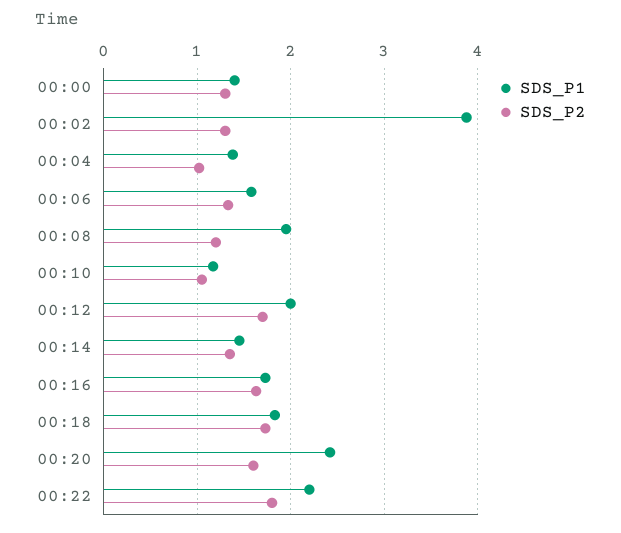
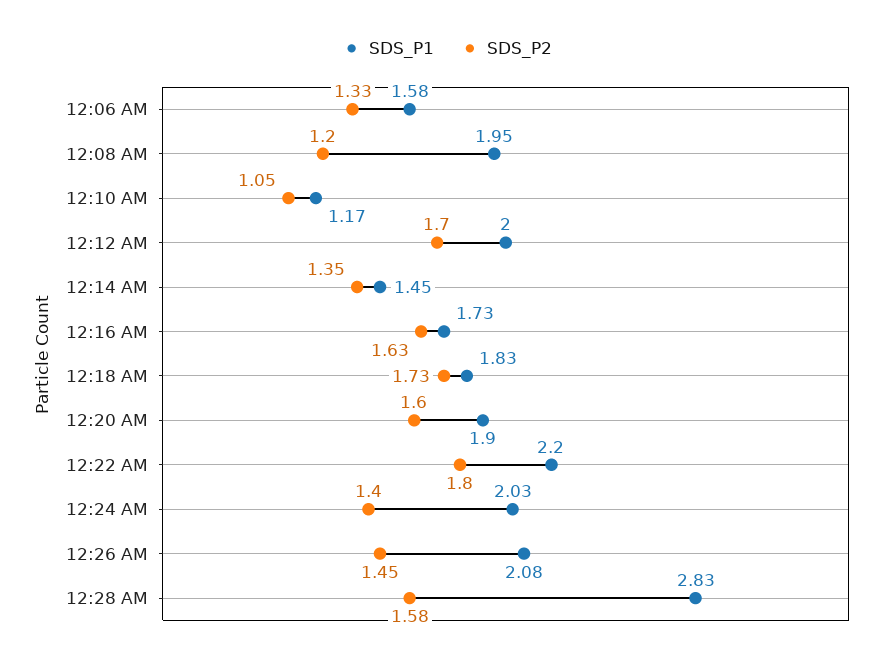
SDS_P1, 00:00: 1.4 -> none
SDS_P2, 00:00: 1.3 -> none
SDS_P1, 00:02: 3.9 -> none
SDS_P2, 00:02: 1.3 -> none
SDS_P1, 00:04: 1.4 -> none
SDS_P2, 00:04: 1 -> none
SDS_P1, 00:20: 2.4 -> 1.9
SDS_P1, 12:24 AM: none -> 2.03
SDS_P2, 12:24 AM: none -> 1.4
SDS_P1, 12:26 AM: none -> 2.08
SDS_P2, 12:26 AM: none -> 1.45
SDS_P1, 12:28 AM: none -> 2.83
SDS_P2, 12:28 AM: none -> 1.58

